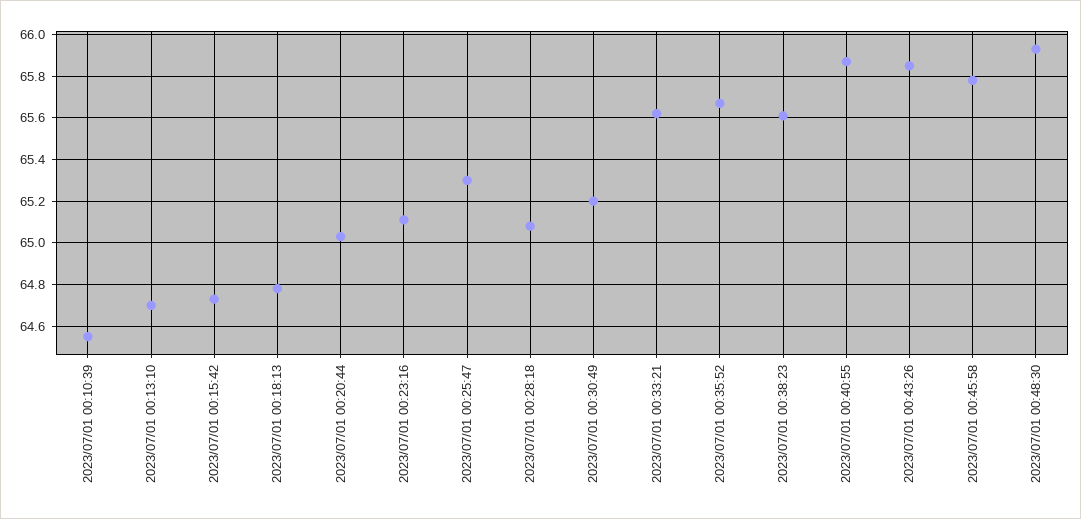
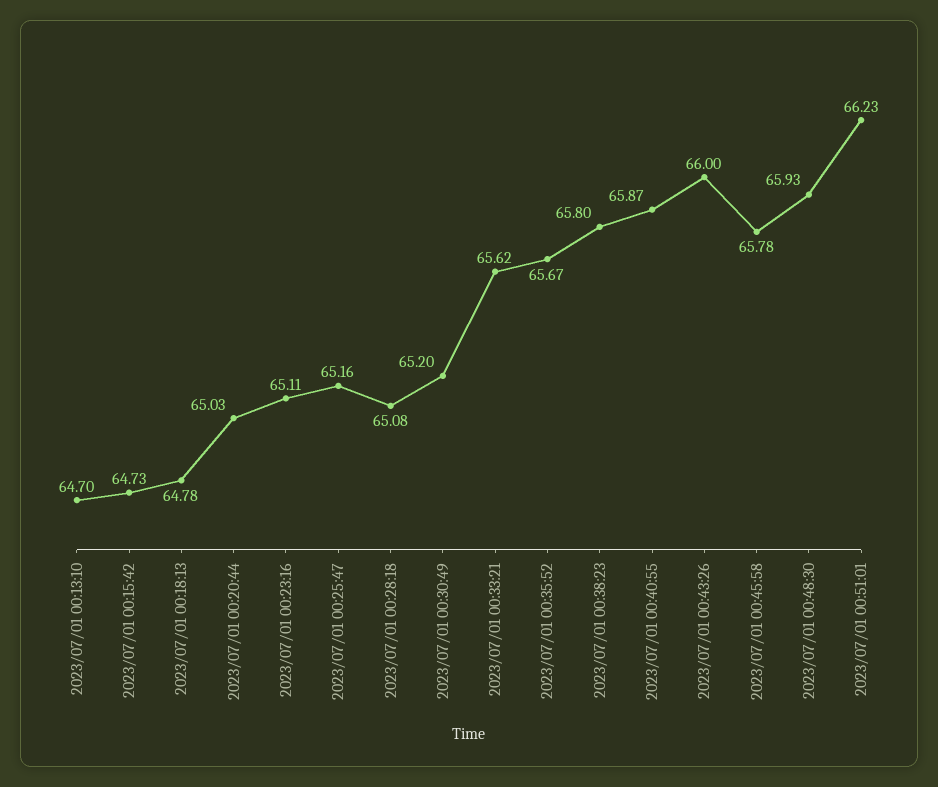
2023/07/01 00:10:39: 64.55 -> none
2023/07/01 00:25:47: 65.3 -> 65.16
2023/07/01 00:38:23: 65.6 -> 65.8
2023/07/01 00:43:26: 65.85 -> 66
2023/07/01 00:51:01: none -> 66.23

